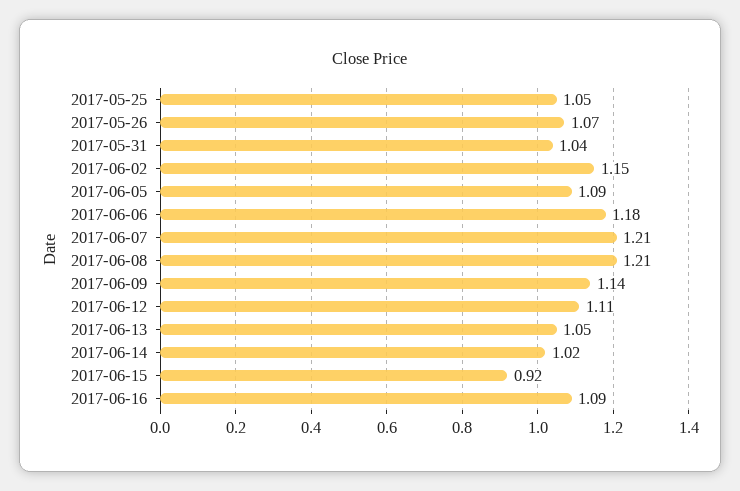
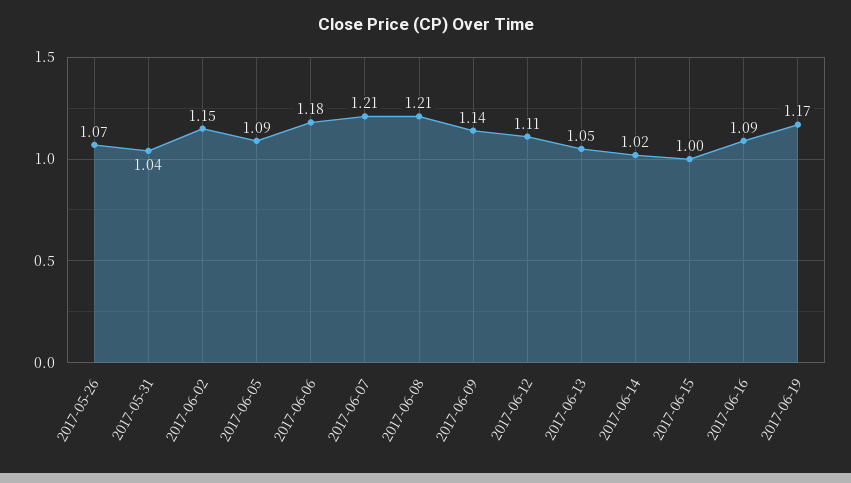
2017-05-25: 1.05 -> none
2017-06-15: 0.92 -> 1
2017-06-19: none -> 1.17

